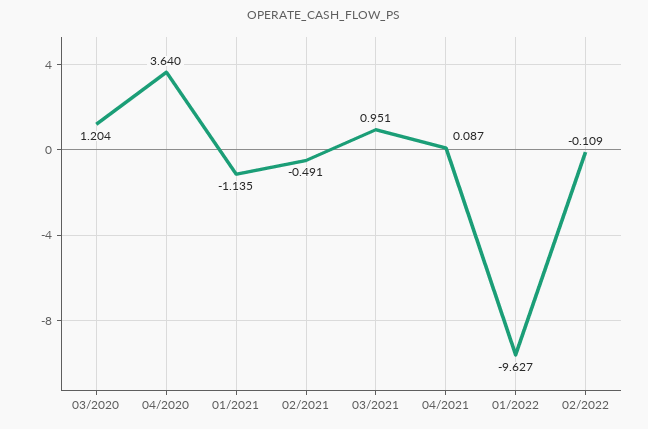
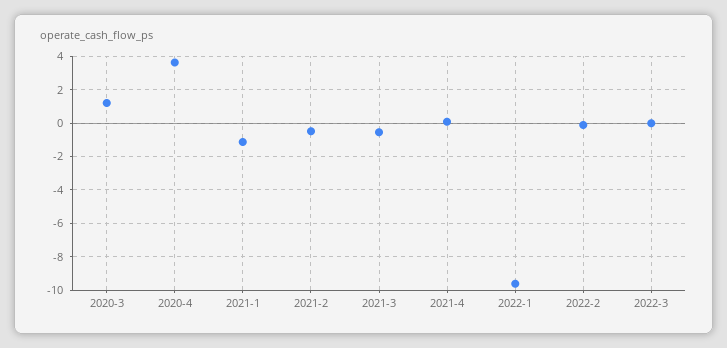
03/2021: 0.951 -> -0.5
2022-3: none -> 0

